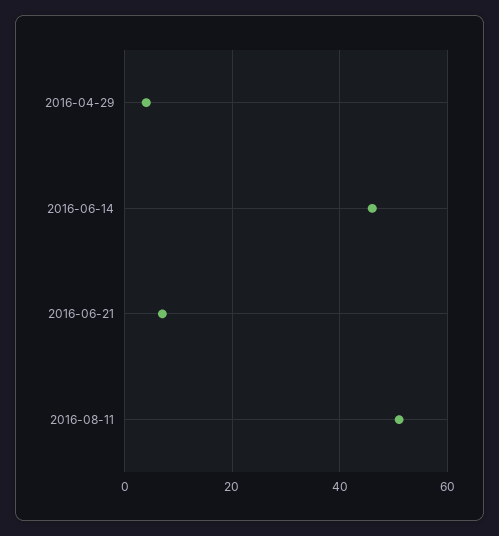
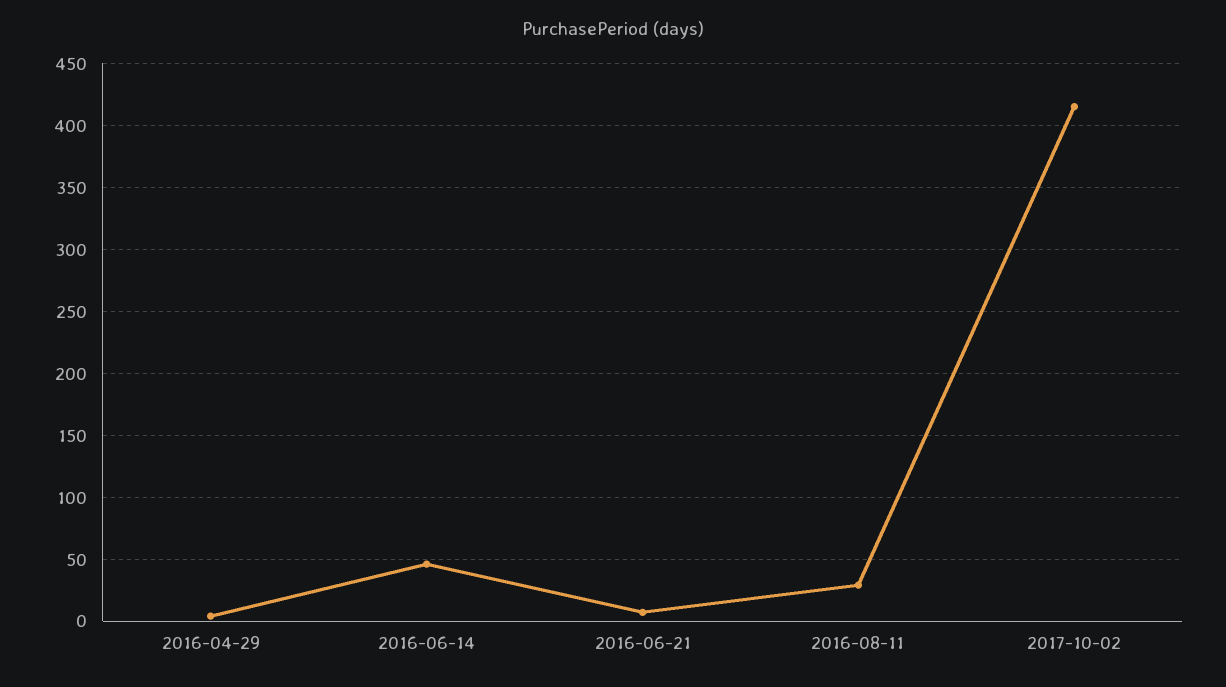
2016-08-11: 50 -> 30
2017-10-02: none -> 415

